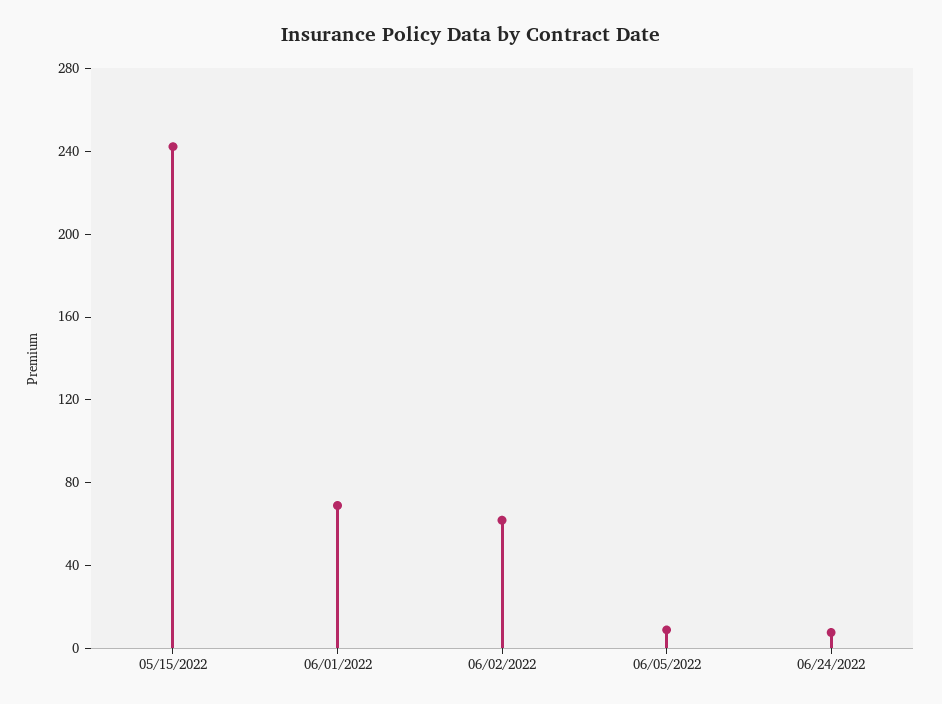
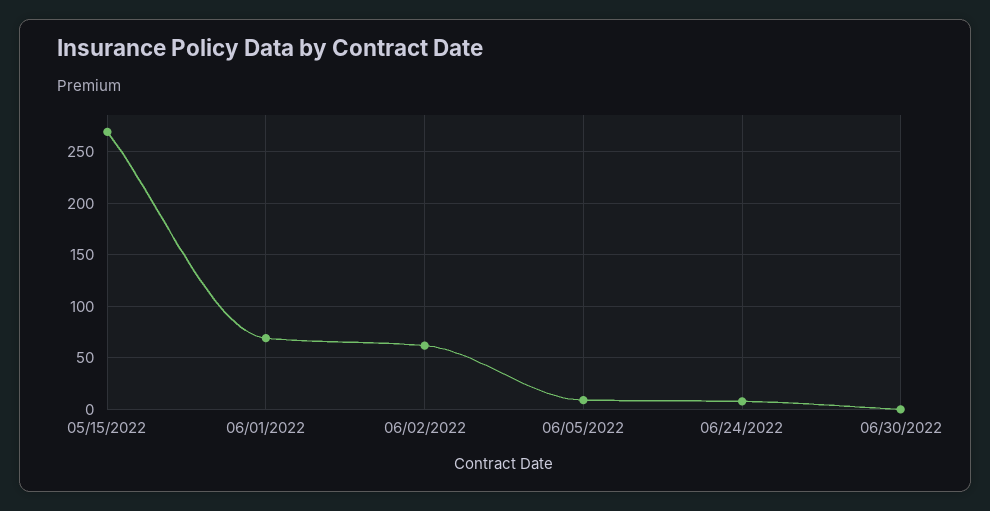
05/15/2022: 240 -> 270
06/30/2022: none -> 0

